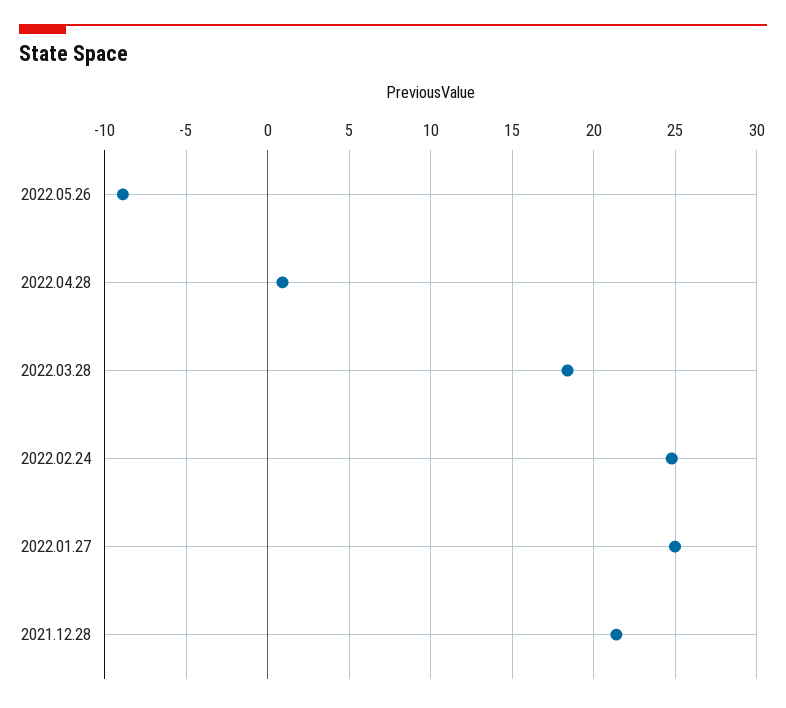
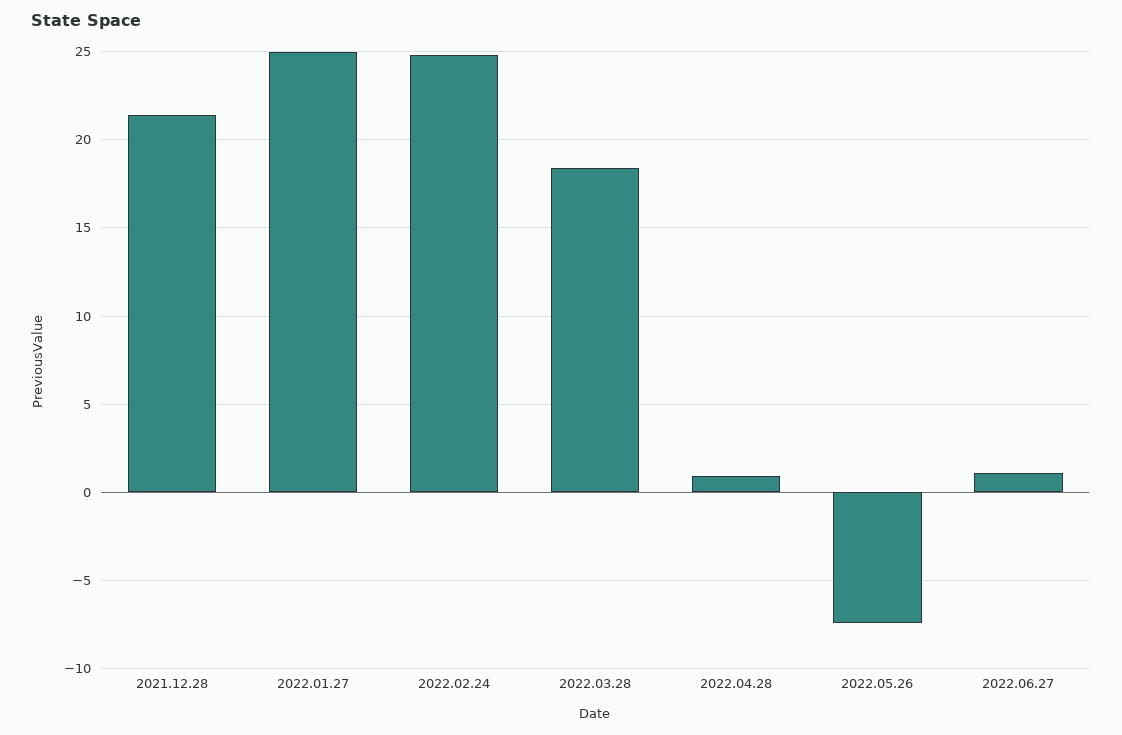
2022.05.26: -9 -> -7.5
2022.06.27: none -> 1

